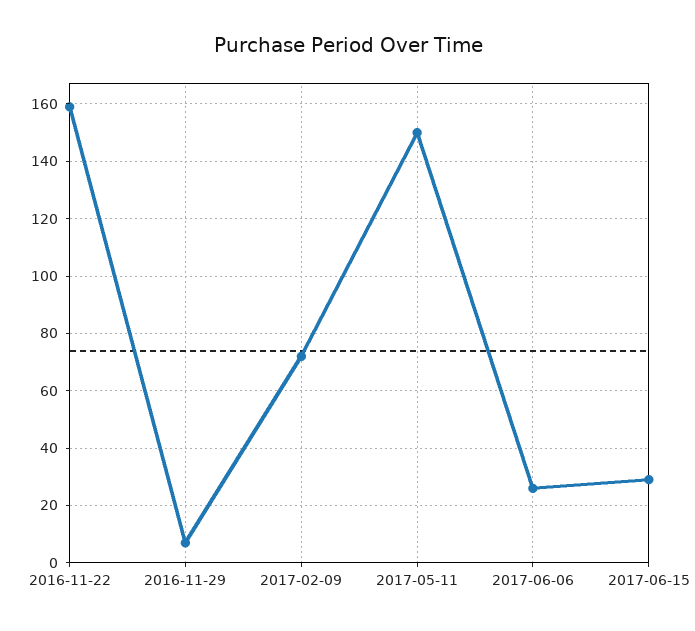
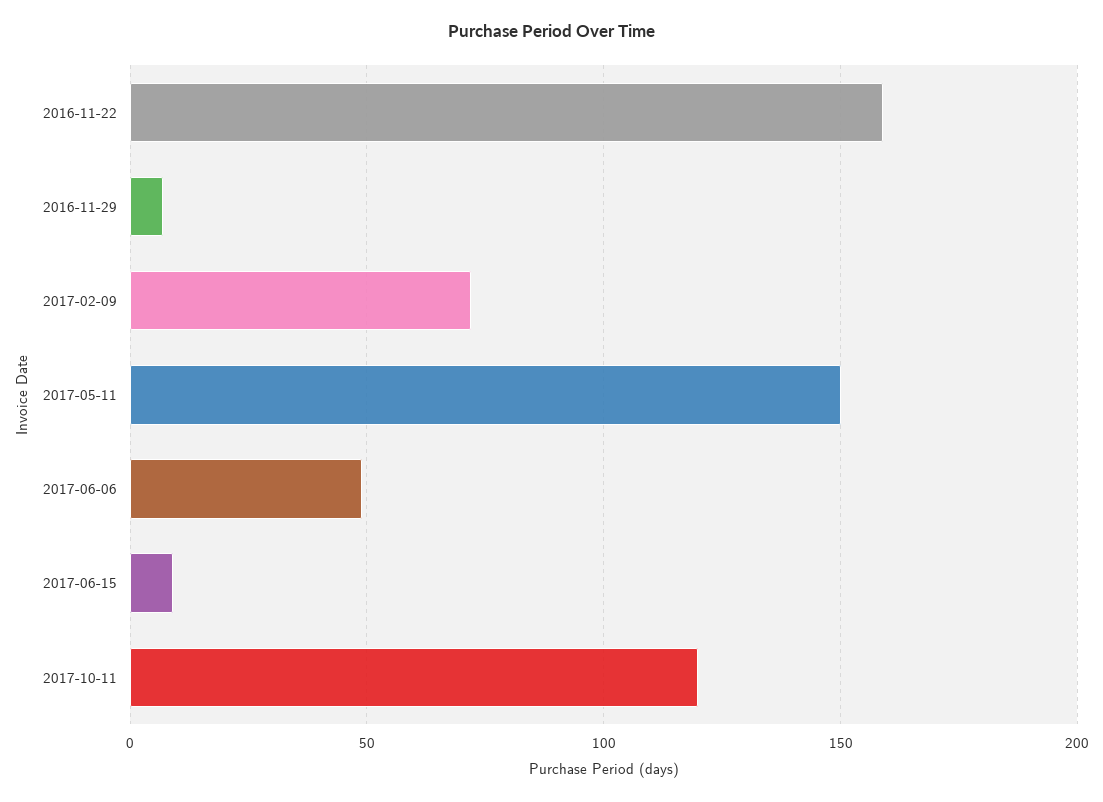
2017-06-06: 25 -> 50
2017-06-15: 30 -> 10
2017-10-11: none -> 120

